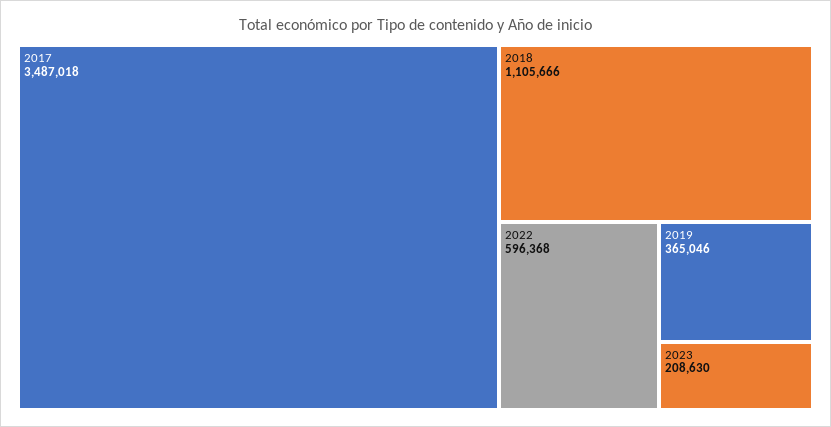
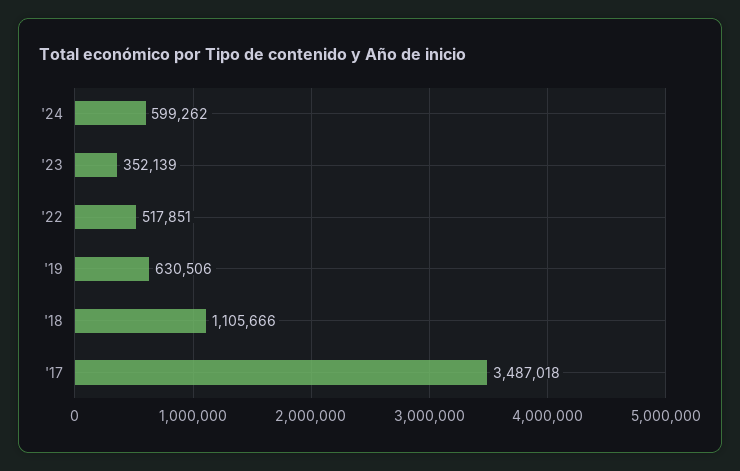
2022: 596368 -> 517851
2019: 365046 -> 630506
2023: 208630 -> 352139
'24: none -> 599262

